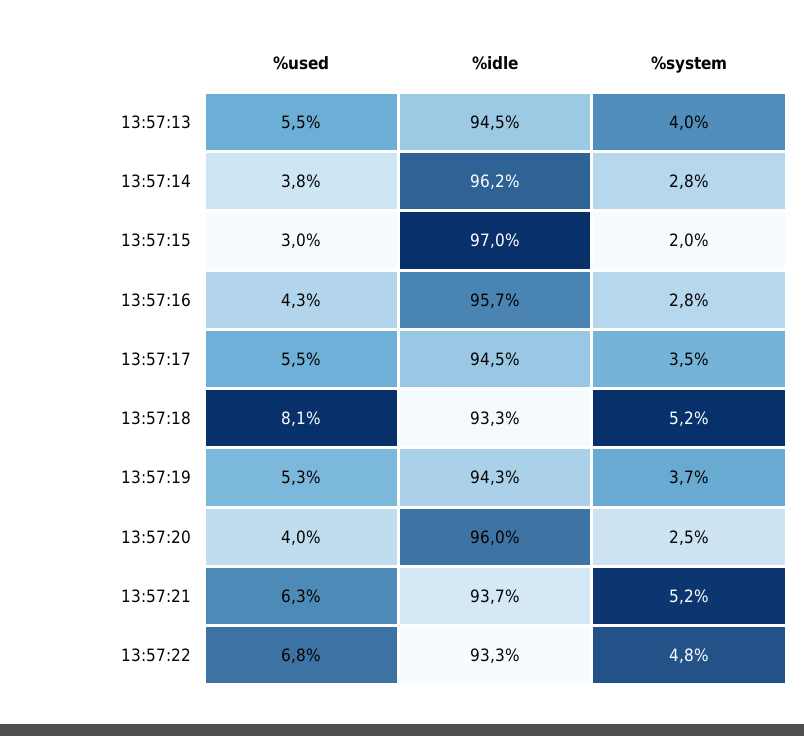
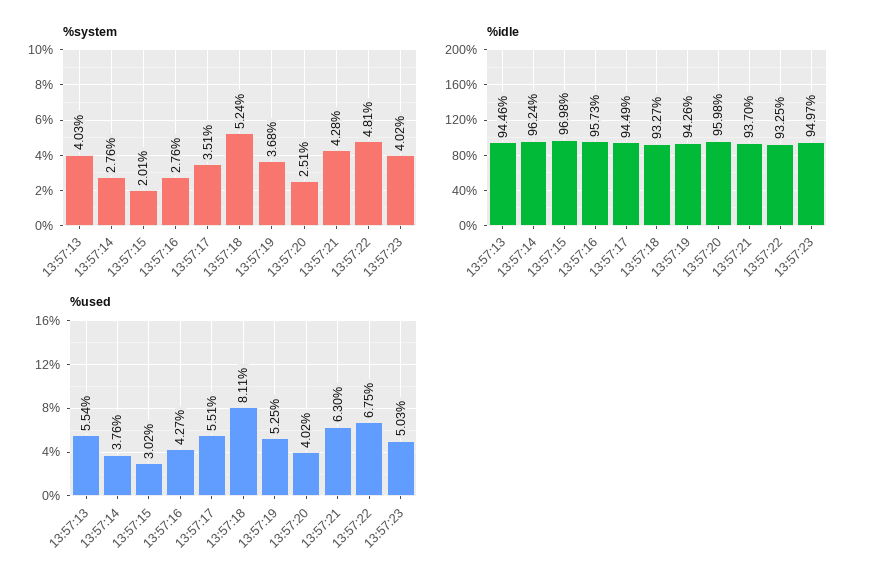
%system, 13:57:21: 5.2 -> 4.28
%system, 13:57:23: none -> 4.02
%idle, 13:57:23: none -> 94.97
%used, 13:57:23: none -> 5.03

